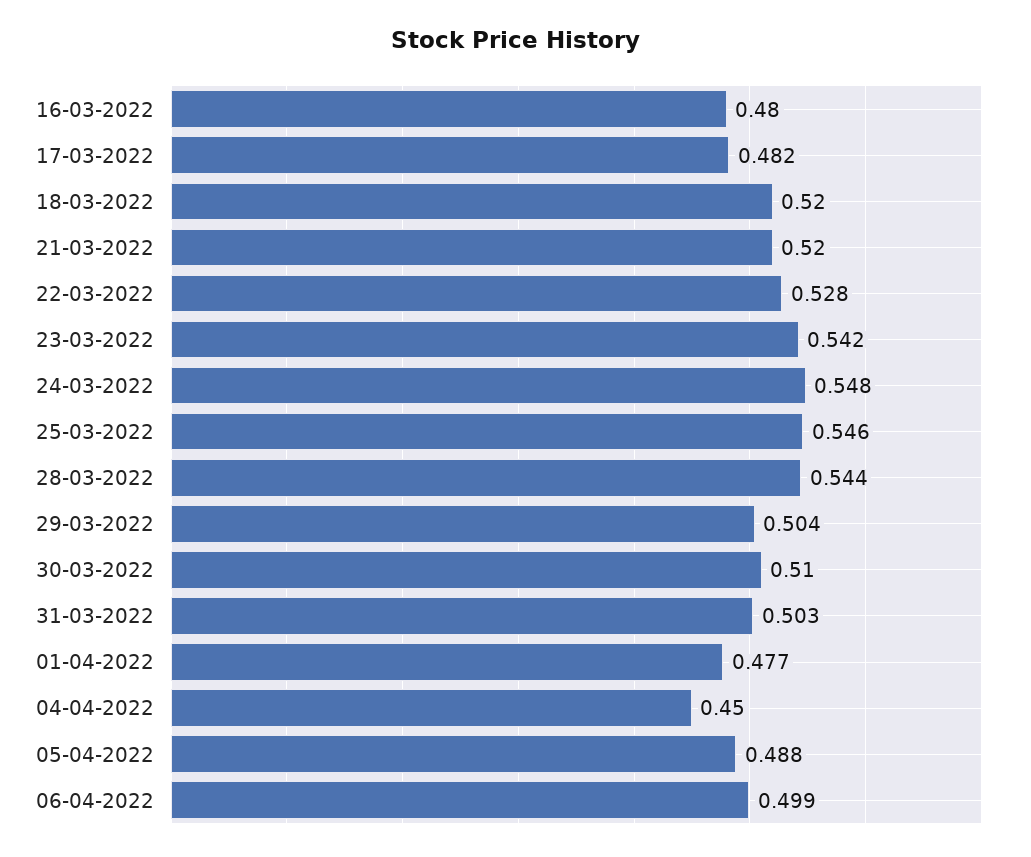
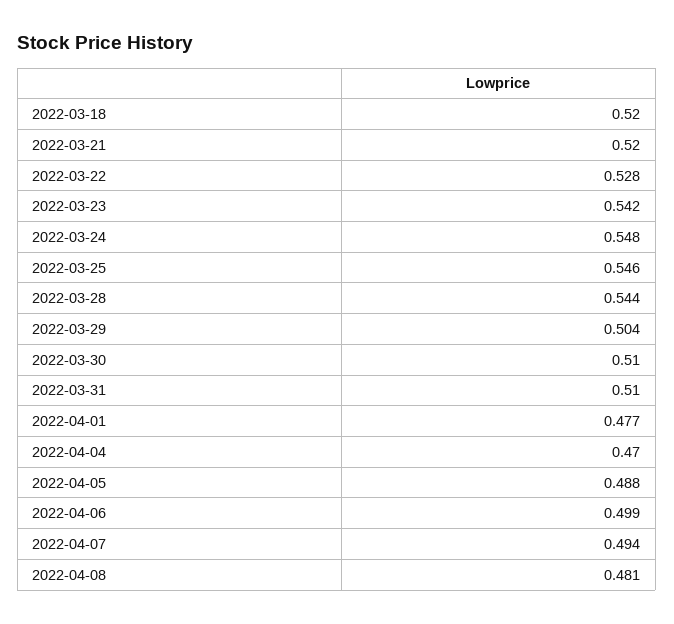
16-03-2022: 0.48 -> none
17-03-2022: 0.482 -> none
31-03-2022: 0.503 -> 0.51
04-04-2022: 0.45 -> 0.47
2022-04-07: none -> 0.494
2022-04-08: none -> 0.481

